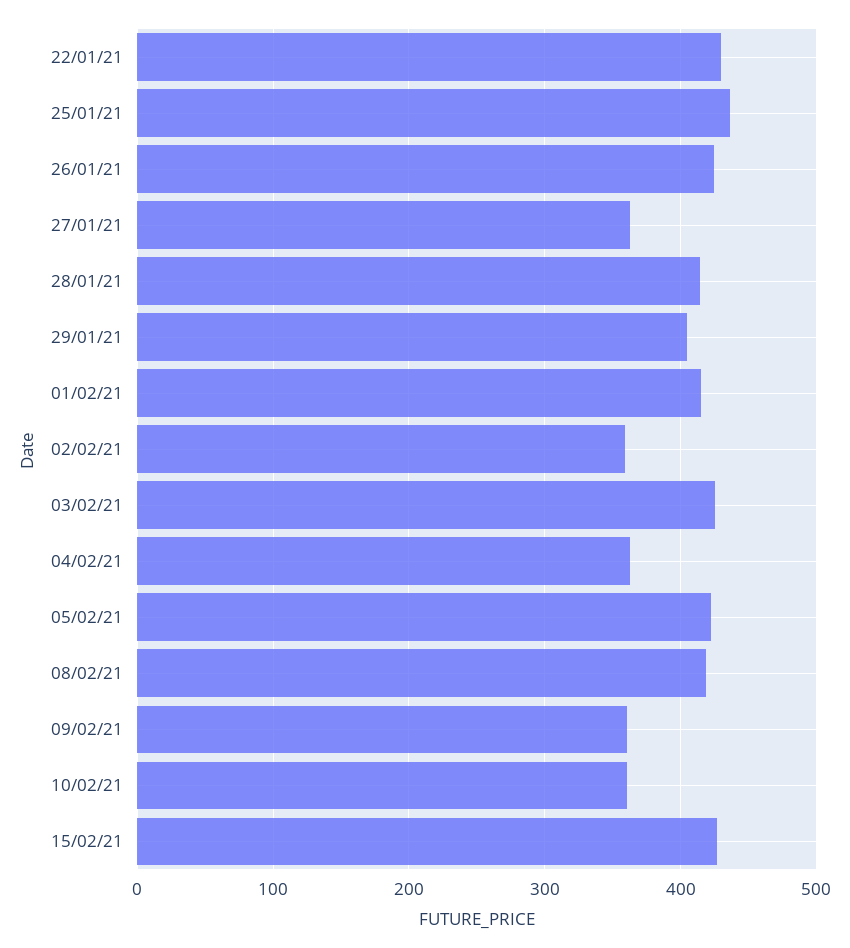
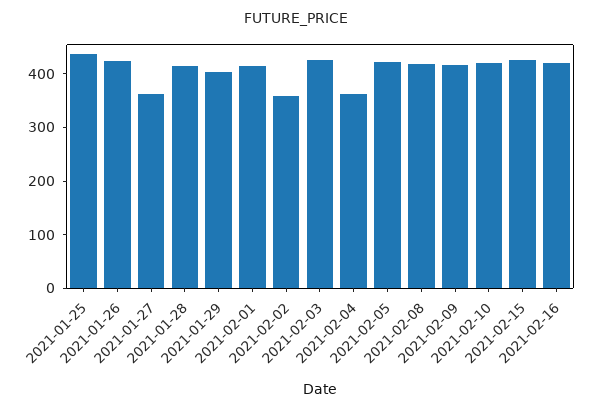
22/01/21: 430 -> none
09/02/21: 360 -> 420
10/02/21: 360 -> 420
2021-02-16: none -> 420

